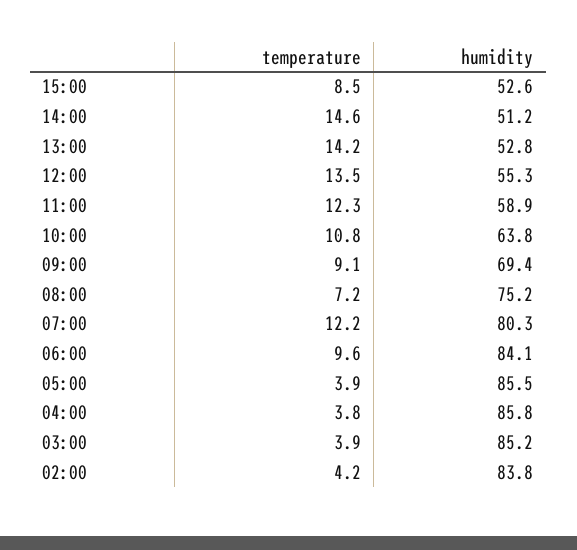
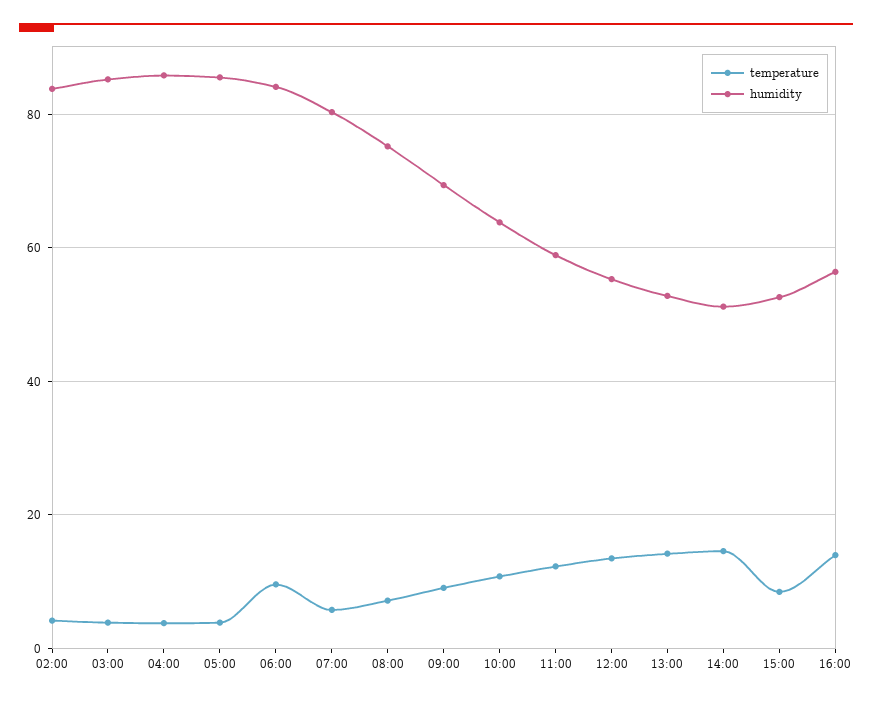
temperature, 07:00: 12.2 -> 6
temperature, 16:00: none -> 14
humidity, 16:00: none -> 56

